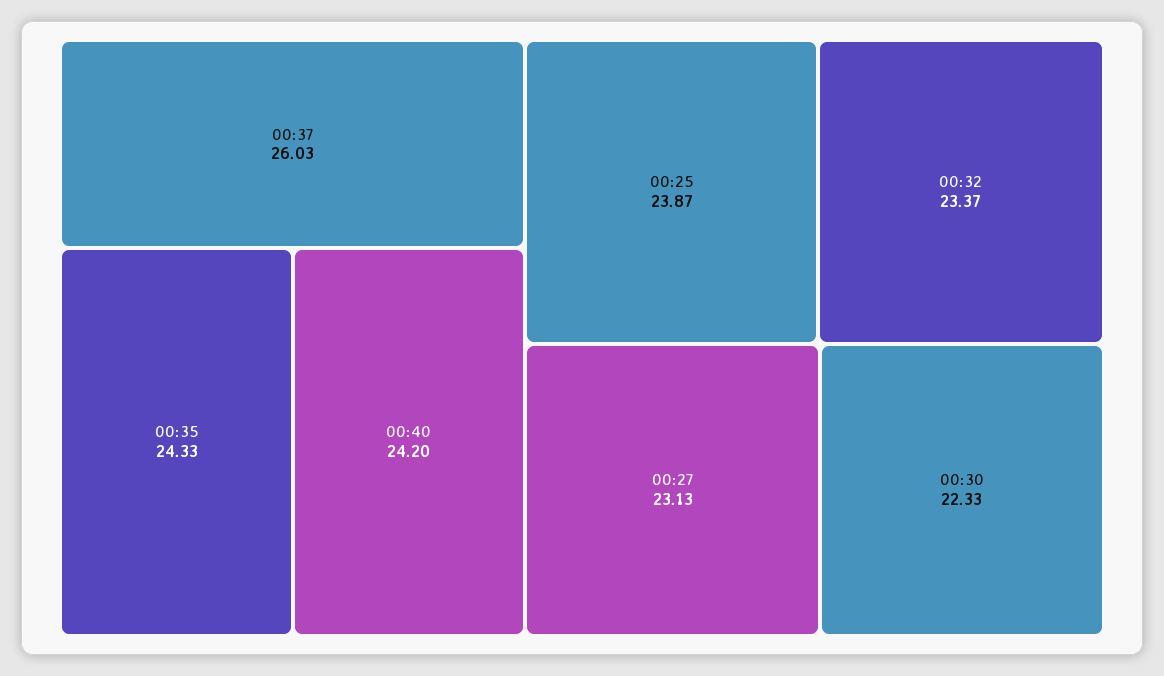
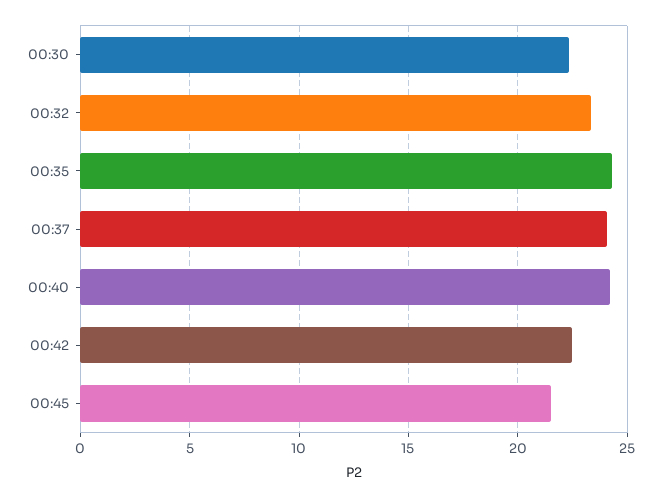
00:37: 26.03 -> 24
00:25: 23.87 -> none
00:27: 23.13 -> none
00:42: none -> 22.5
00:45: none -> 21.5

